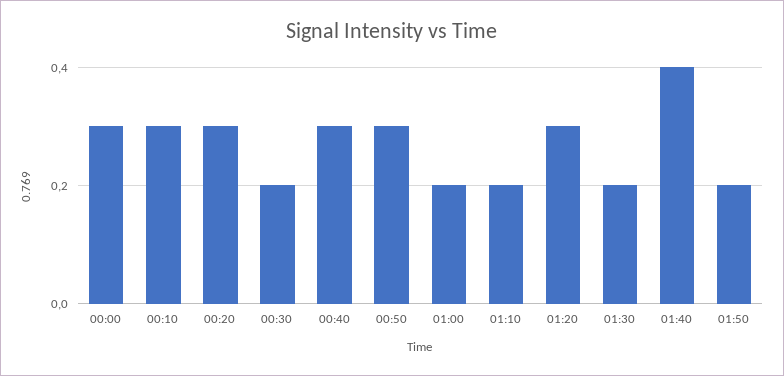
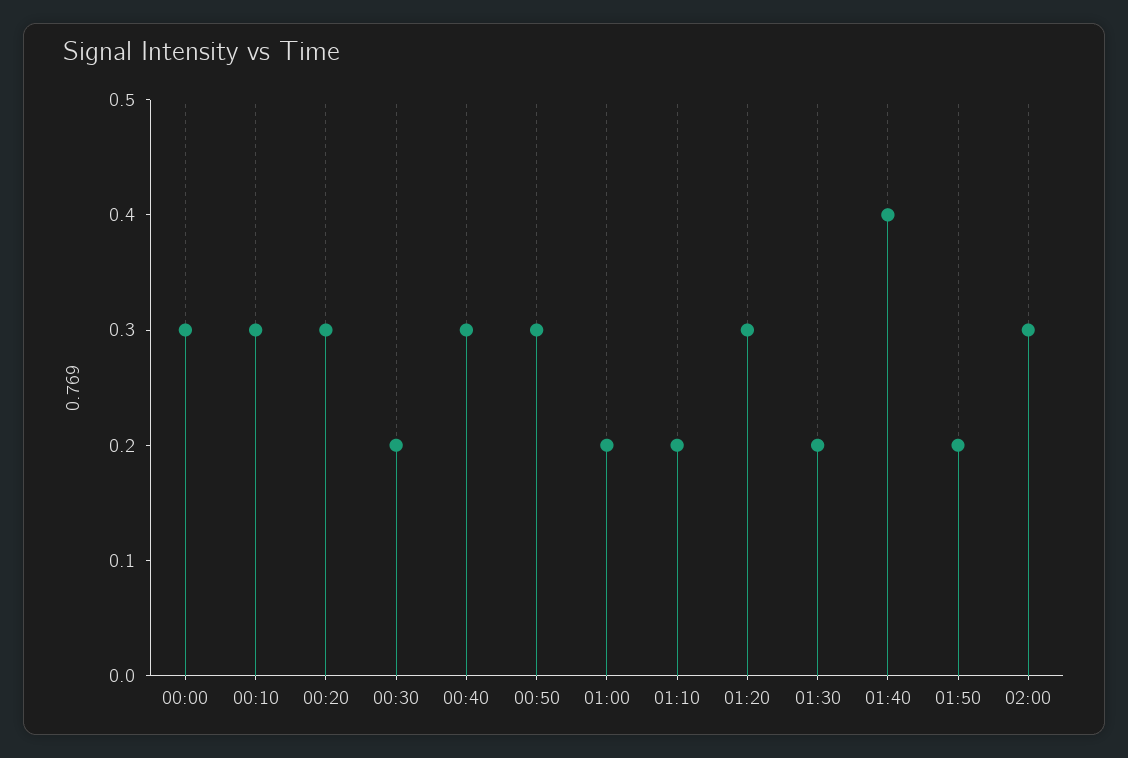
02:00: none -> 0.3

